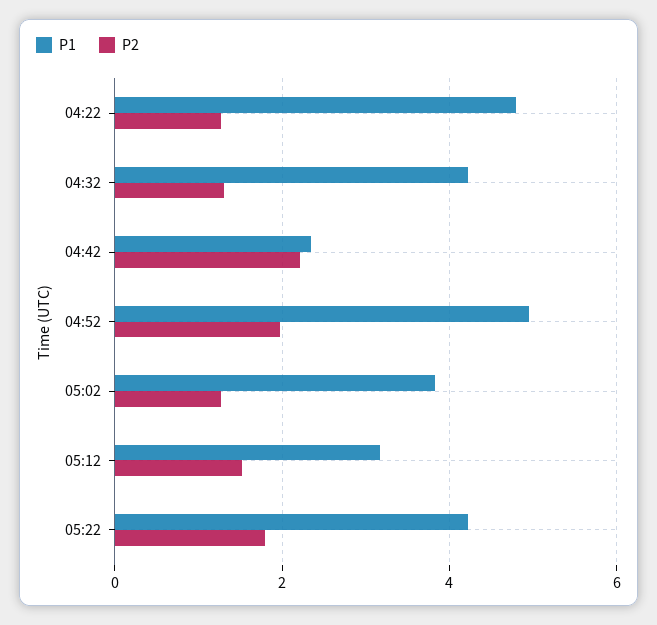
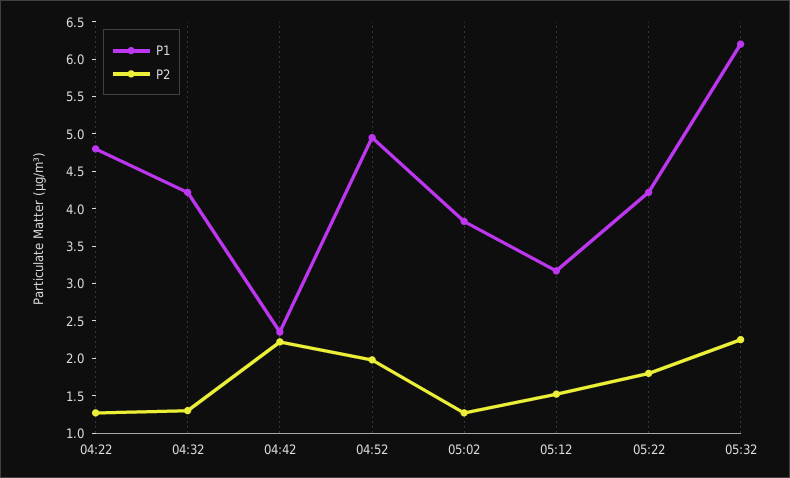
P1, 05:32: none -> 6.25
P2, 05:32: none -> 2.25

